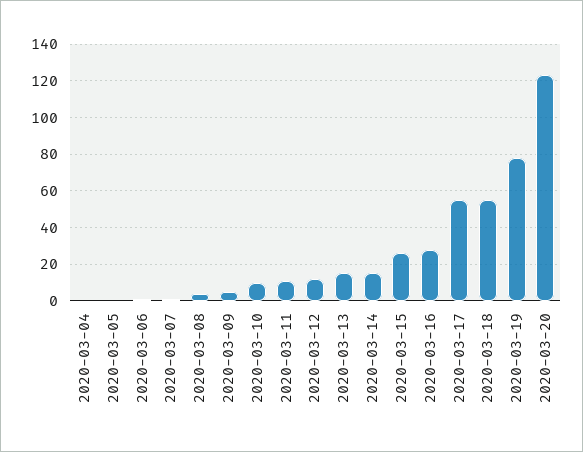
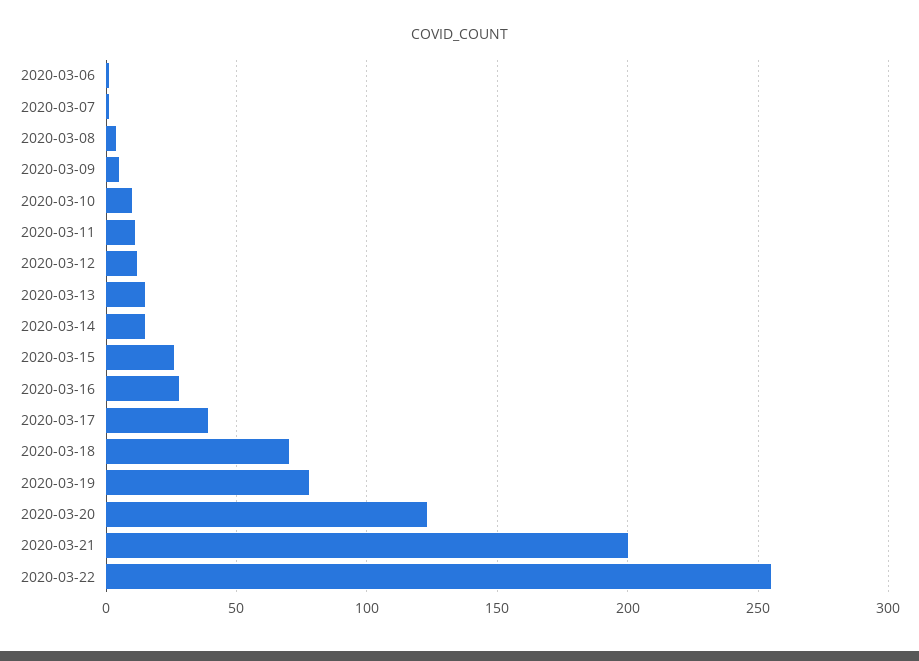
2020-03-04: 0 -> none
2020-03-05: 0 -> none
2020-03-17: 55 -> 40
2020-03-18: 55 -> 70
2020-03-21: none -> 200
2020-03-22: none -> 255

